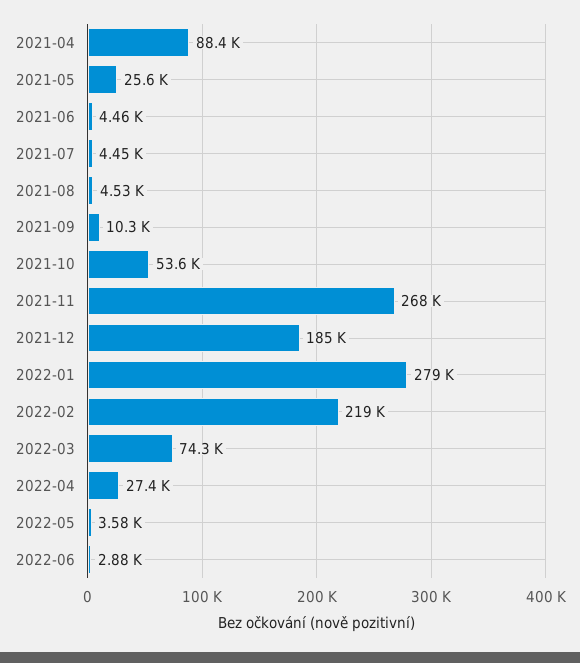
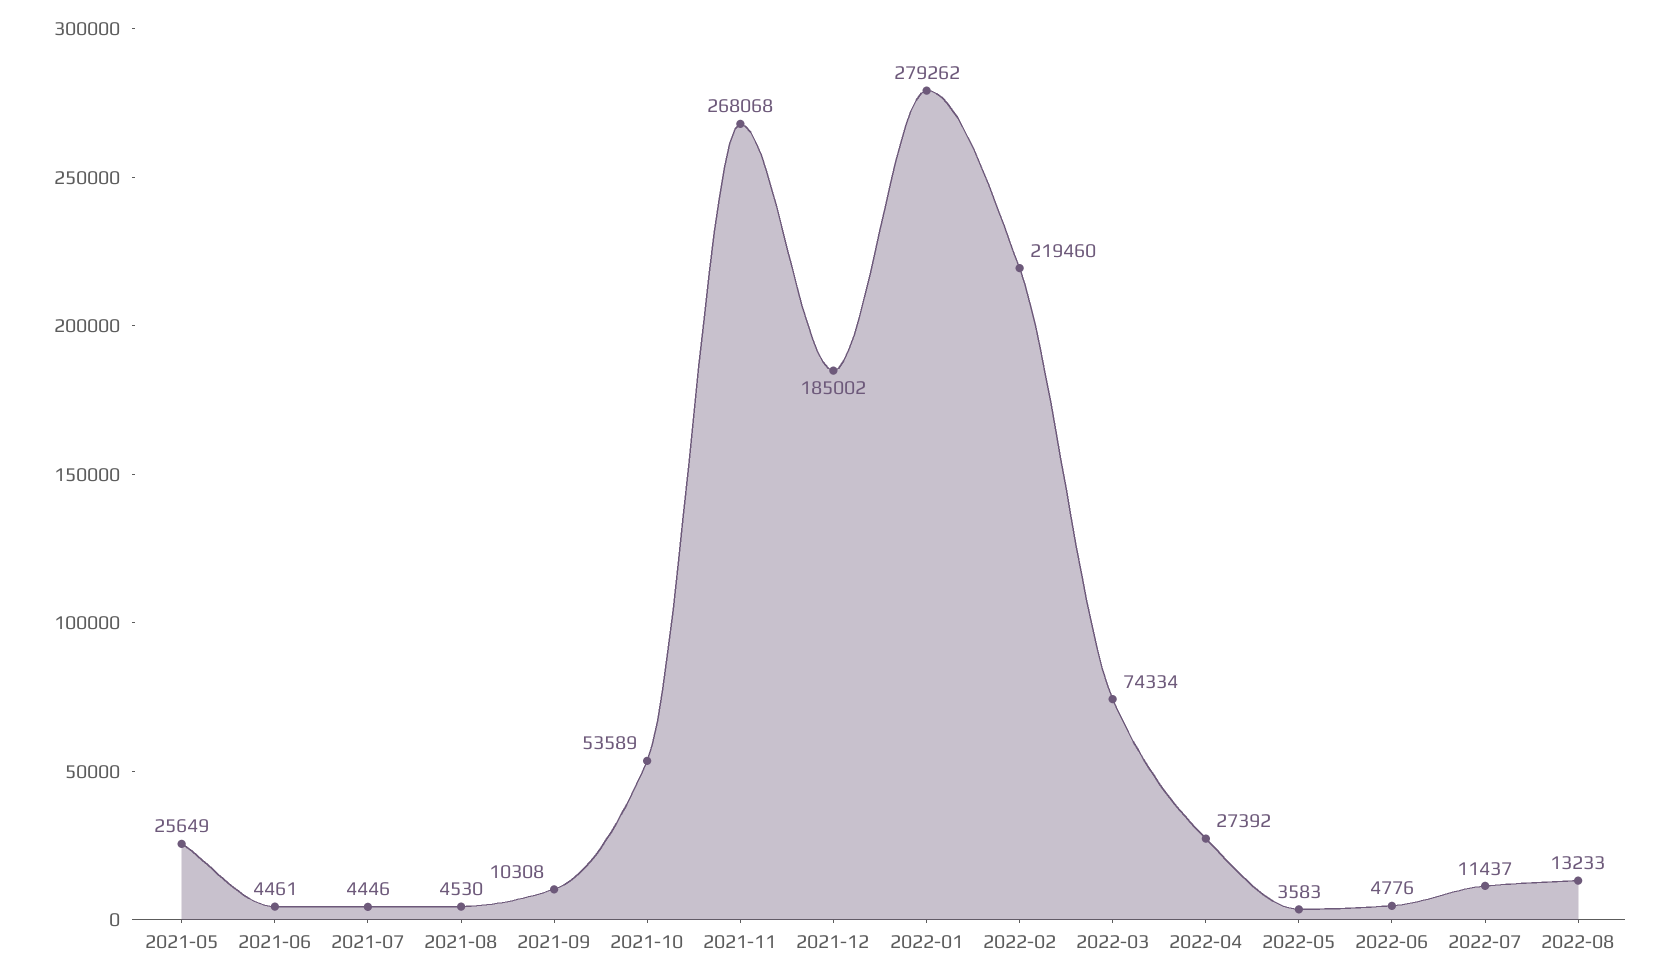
2021-04: 88400 -> none
2022-06: 2880 -> 4776
2022-07: none -> 11437
2022-08: none -> 13233

